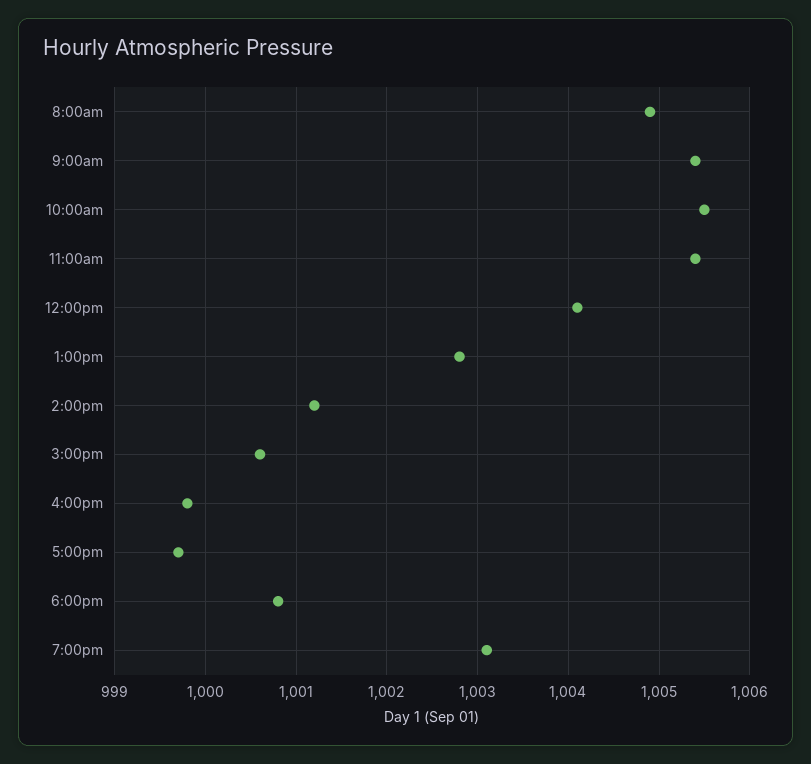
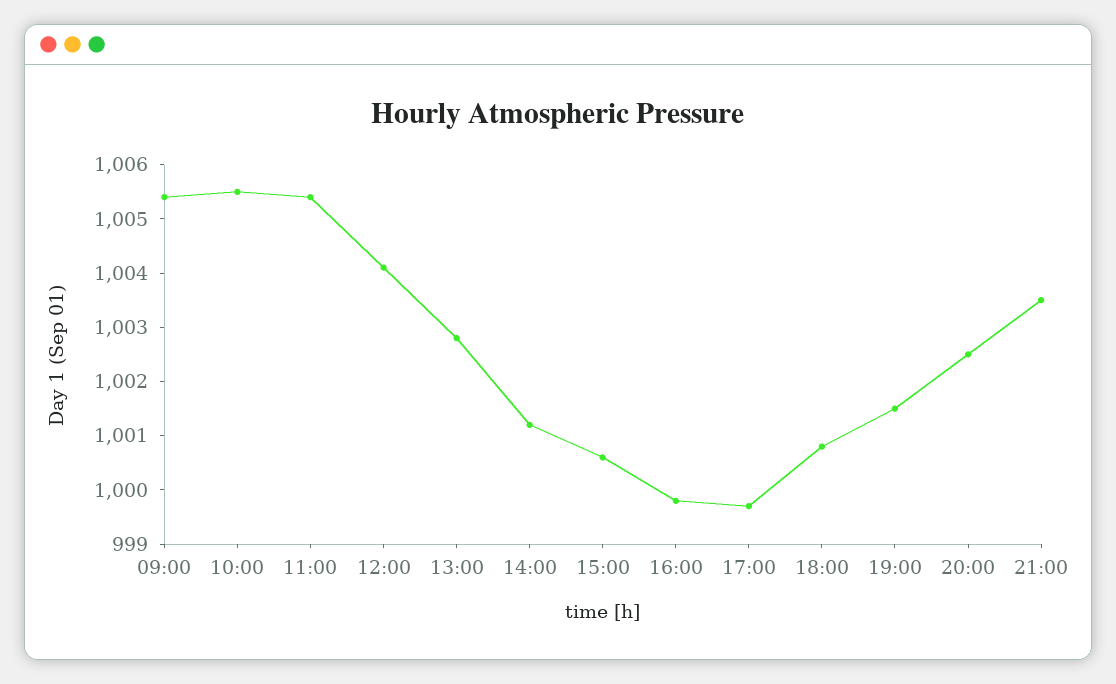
8:00am: 1004.9 -> none
7:00pm: 1003.1 -> 1001.5
20:00: none -> 1002.5
21:00: none -> 1003.5

